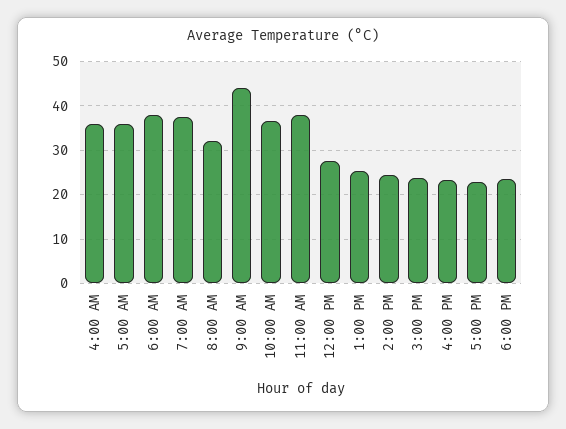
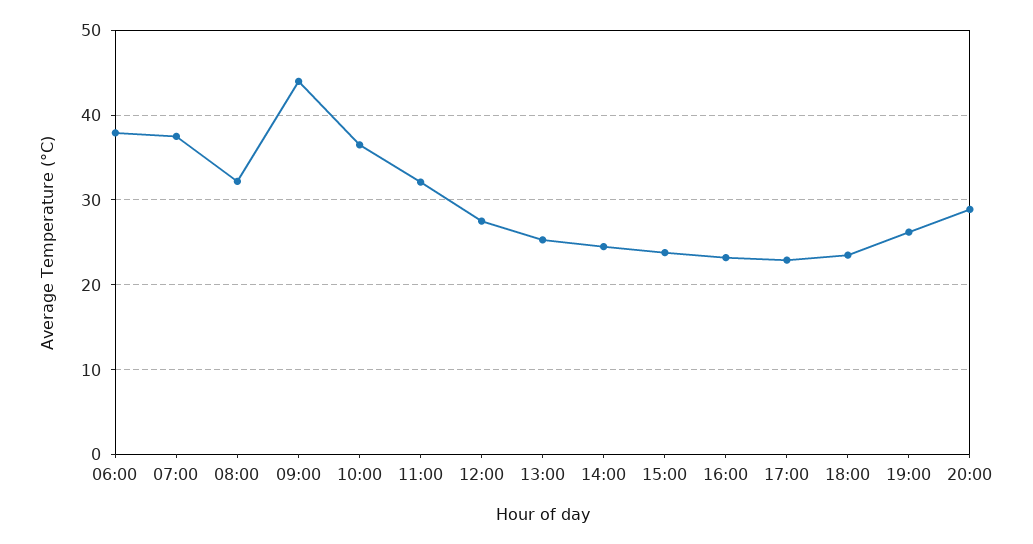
4:00 AM: 36 -> none
5:00 AM: 36 -> none
11:00 AM: 38 -> 32
19:00: none -> 26
20:00: none -> 29

